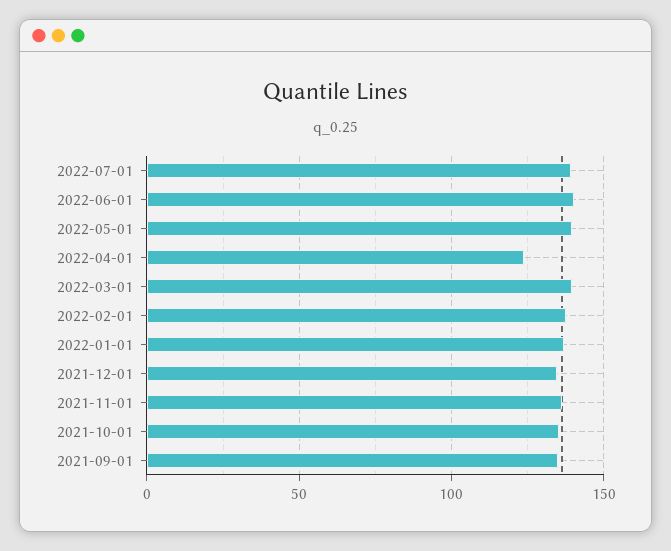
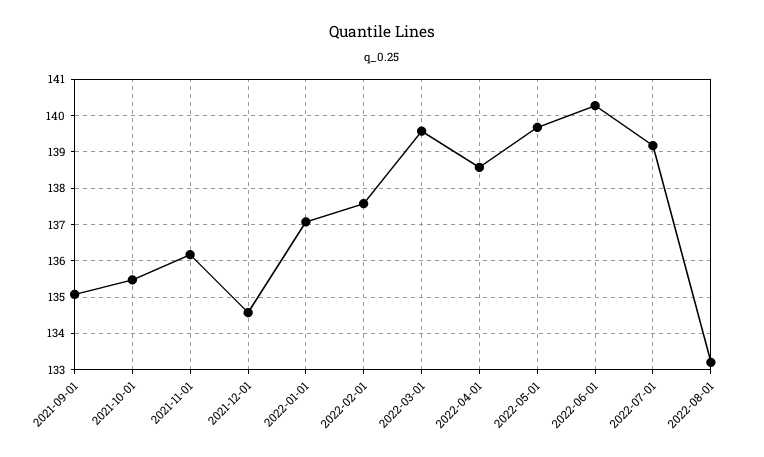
2022-04-01: 125 -> 138.6
2022-08-01: none -> 133.2

